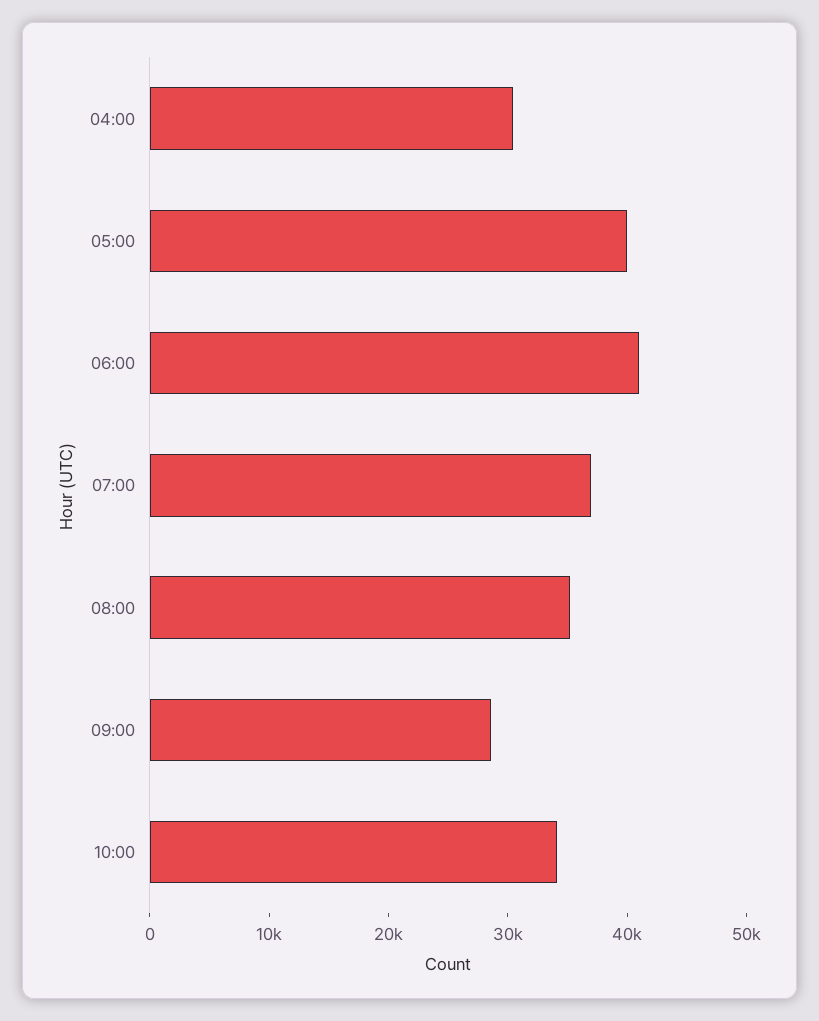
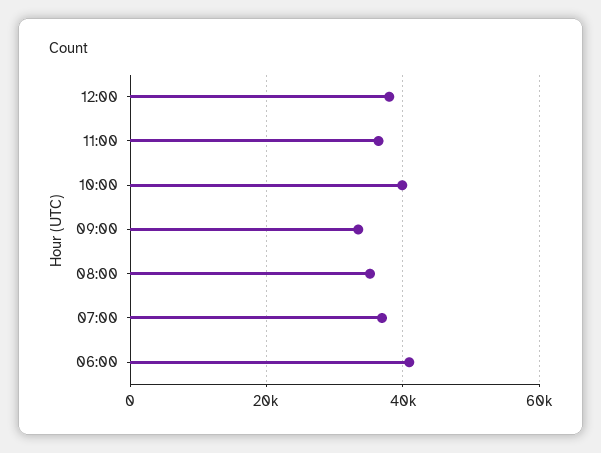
04:00: 30000 -> none
05:00: 40000 -> none
09:00: 28000 -> 34000
10:00: 34000 -> 40000
12:00: none -> 38000
11:00: none -> 36000

